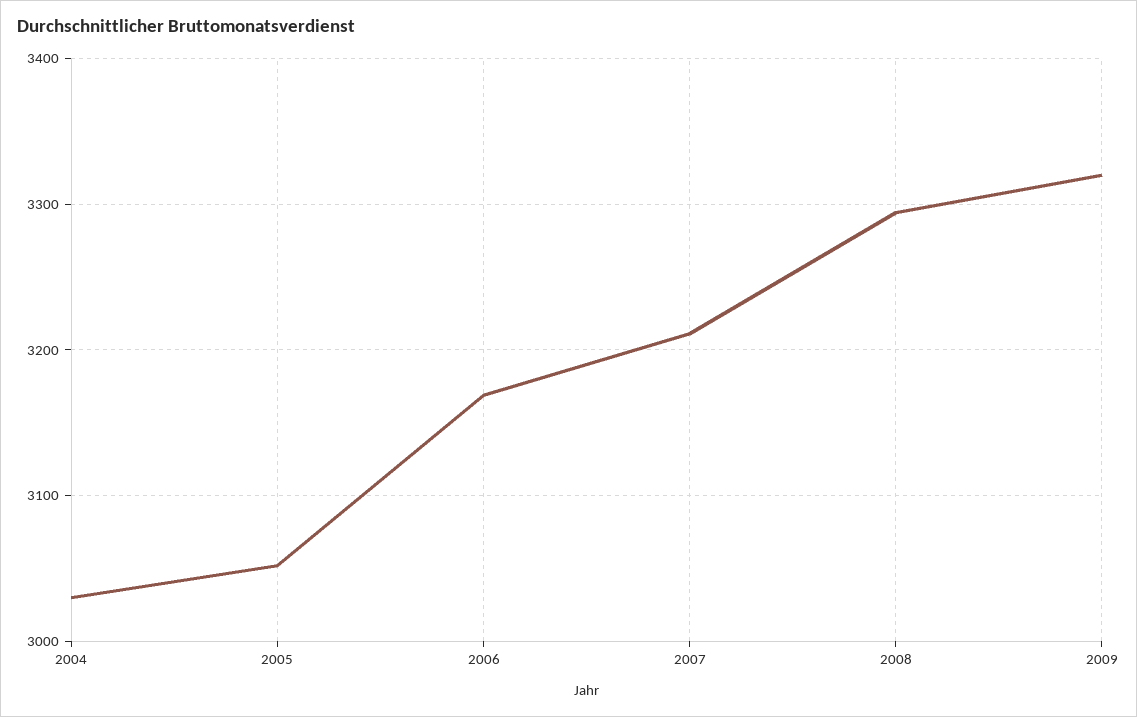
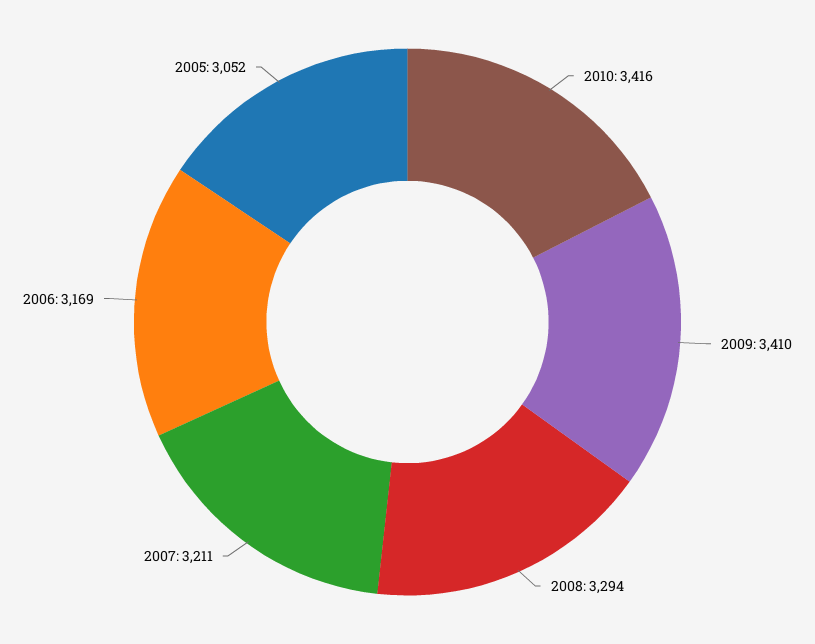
2004: 3030 -> none
2009: 3320 -> 3410
2010: none -> 3416

